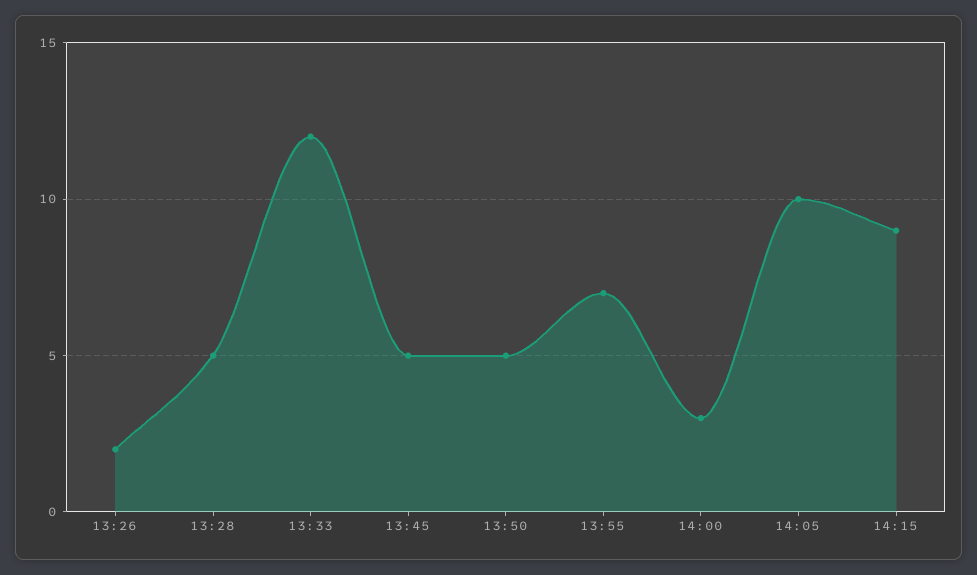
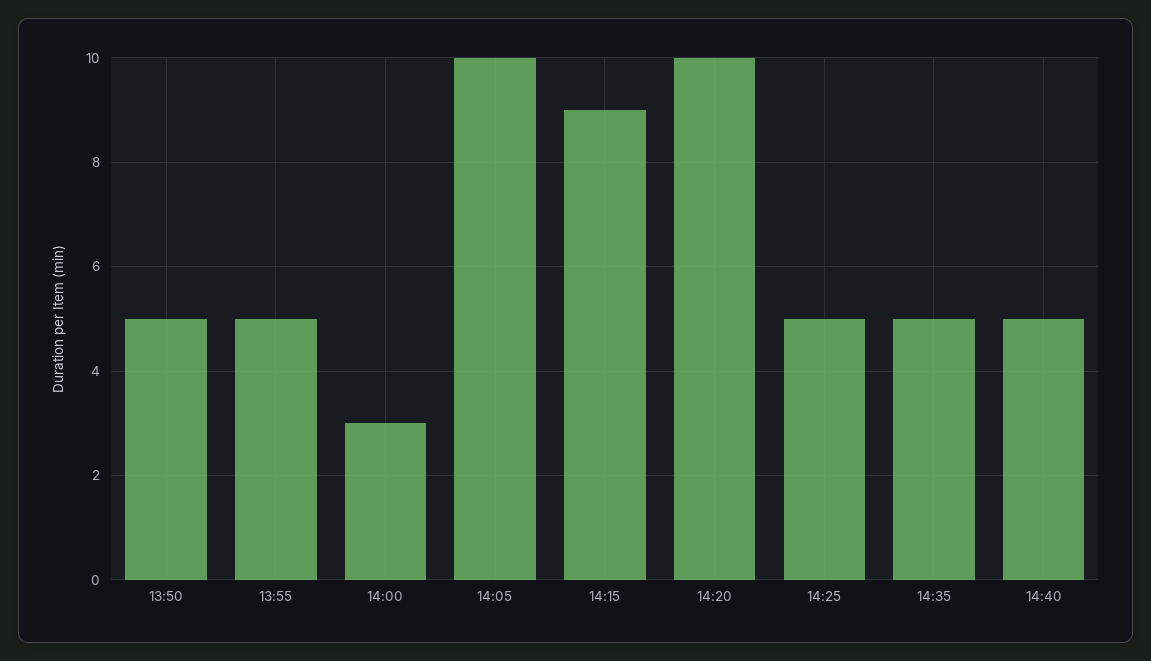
13:26: 2 -> none
13:28: 5 -> none
13:33: 12 -> none
13:45: 5 -> none
13:55: 7 -> 5
14:20: none -> 10
14:25: none -> 5
14:35: none -> 5
14:40: none -> 5

